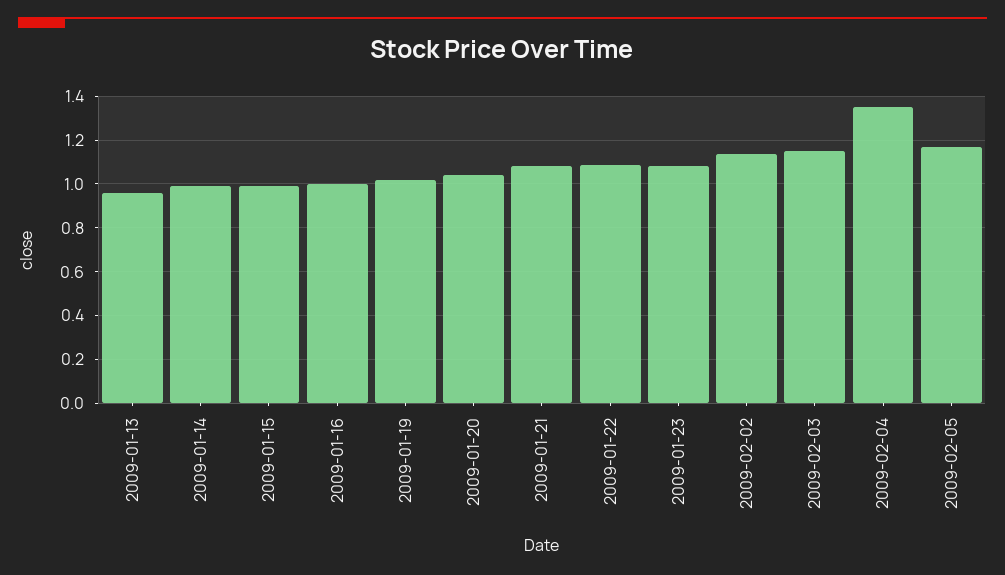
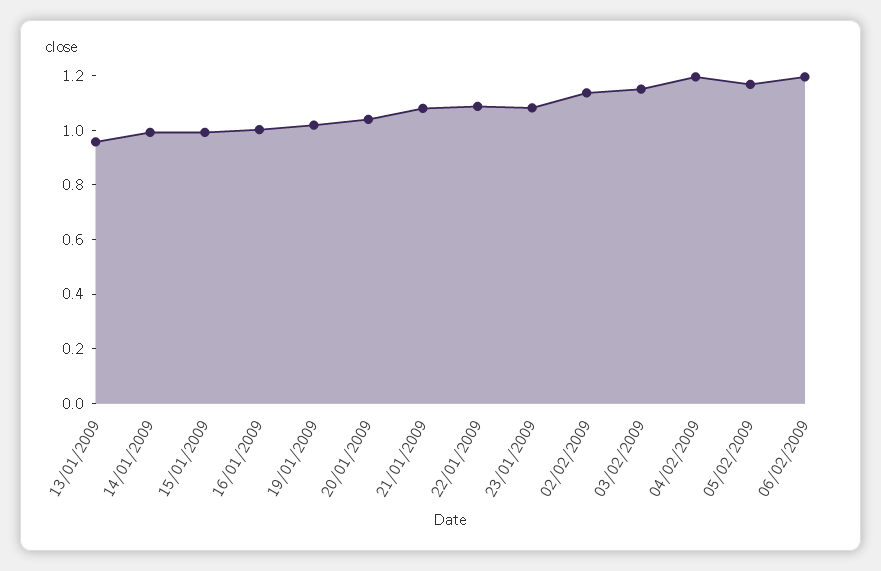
2009-02-04: 1.35 -> 1.2
06/02/2009: none -> 1.2

